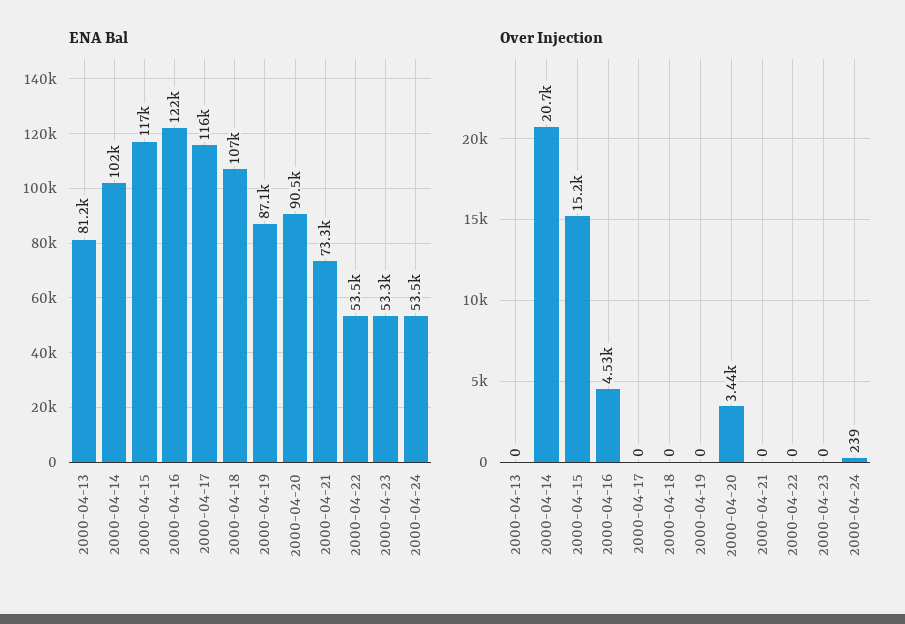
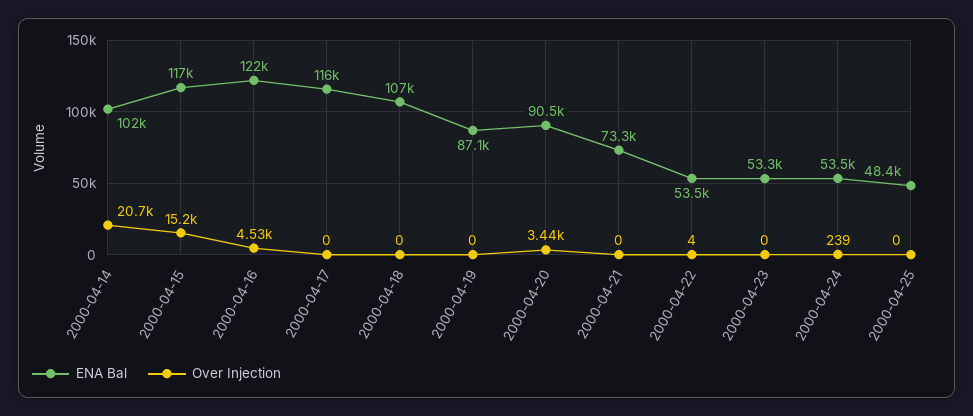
ENA Bal, 2000-04-13: 81200 -> none
Over Injection, 2000-04-13: 0 -> none
Over Injection, 2000-04-22: 0 -> 4
ENA Bal, 2000-04-25: none -> 48400
Over Injection, 2000-04-25: none -> 0

